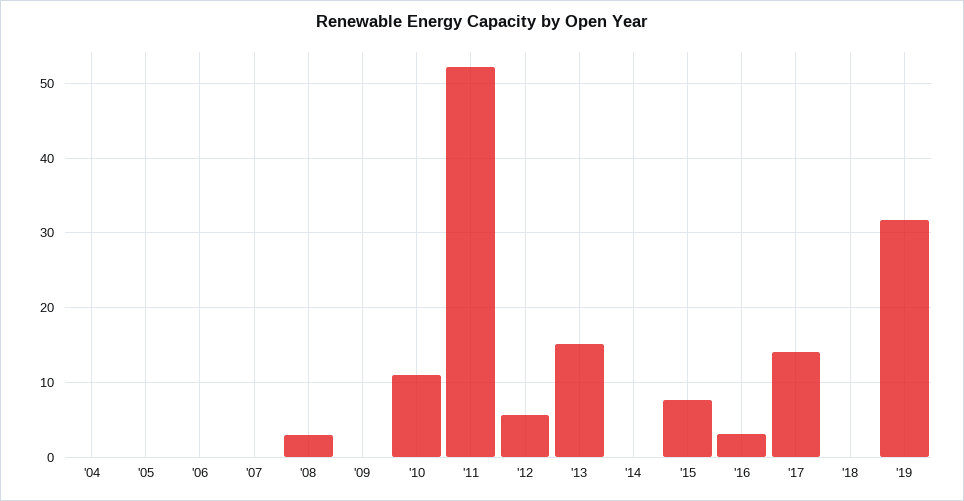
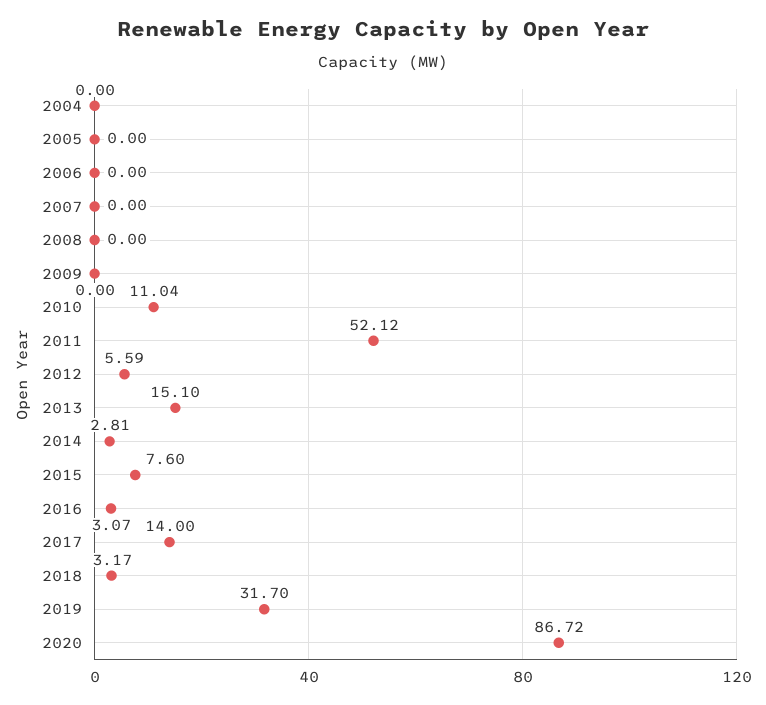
'08: 3 -> 0
'14: 0 -> 2.81
'18: 0 -> 3.17
2020: none -> 86.72

